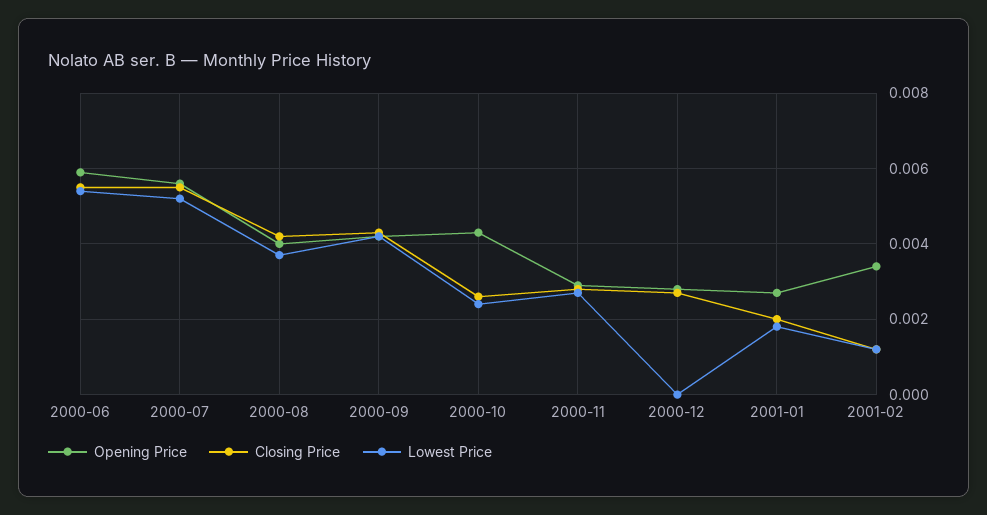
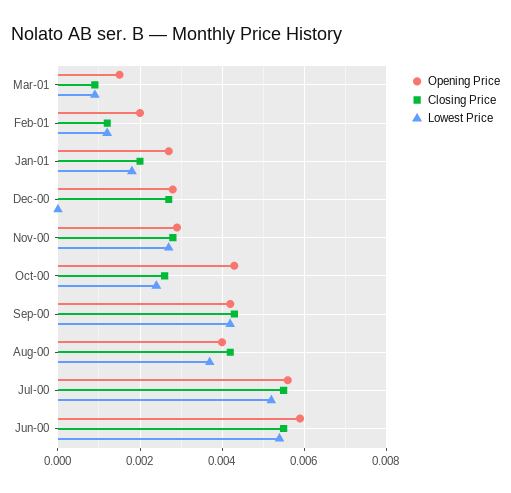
Opening Price, 2001-02: 0.0035 -> 0.002
Opening Price, Mar-01: none -> 0.0015
Closing Price, Mar-01: none -> 0.001
Lowest Price, Mar-01: none -> 0.001

